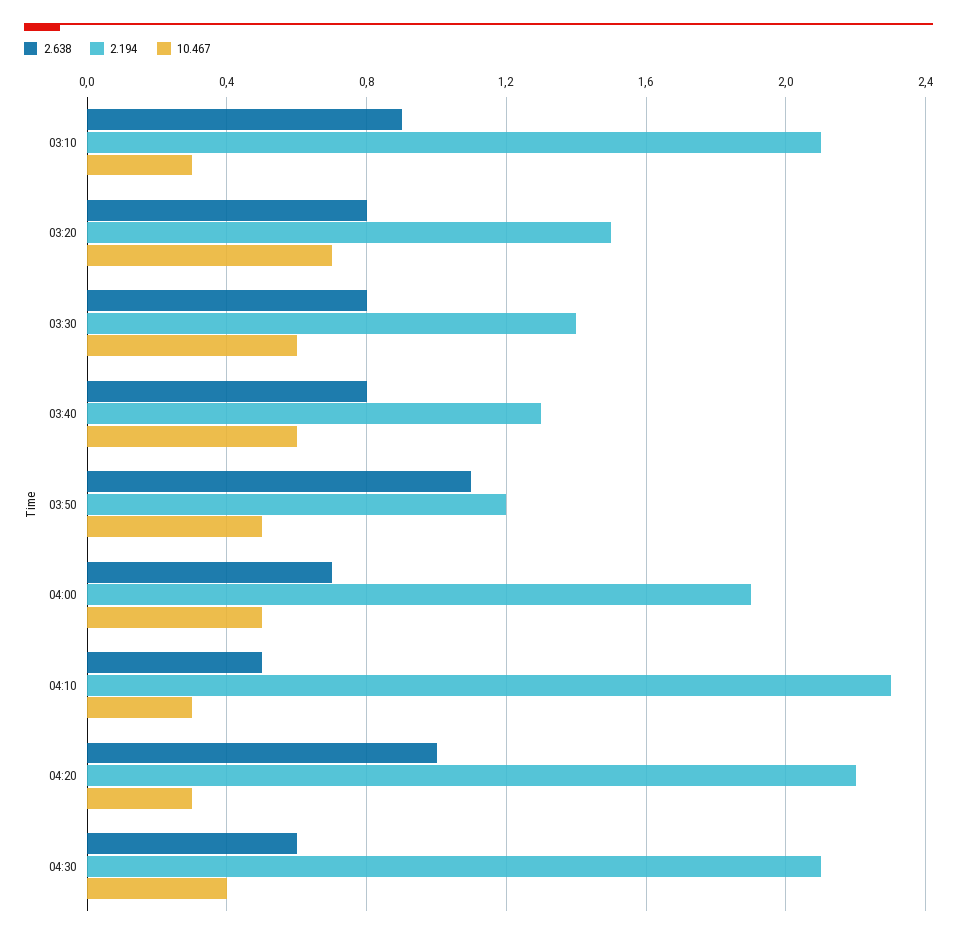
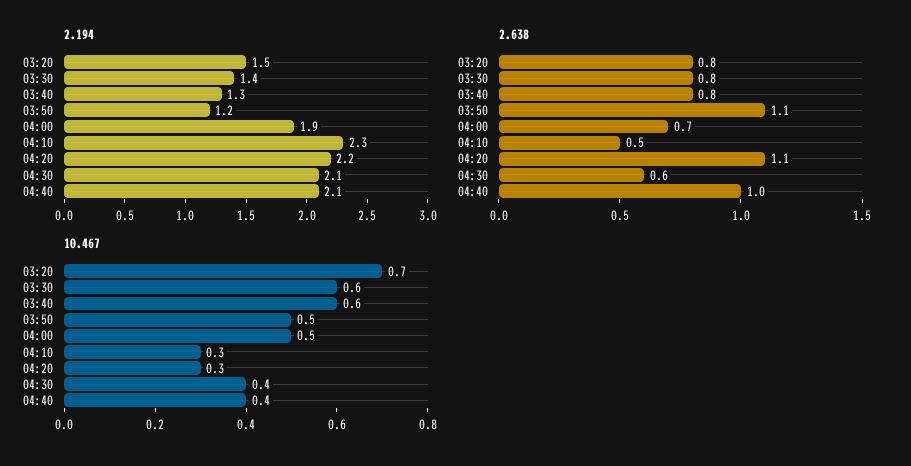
2.638, 03:10: 0.9 -> none
2.194, 03:10: 2.1 -> none
10.467, 03:10: 0.3 -> none
2.638, 04:20: 1 -> 1.1
2.194, 04:40: none -> 2.1
2.638, 04:40: none -> 1
10.467, 04:40: none -> 0.4

